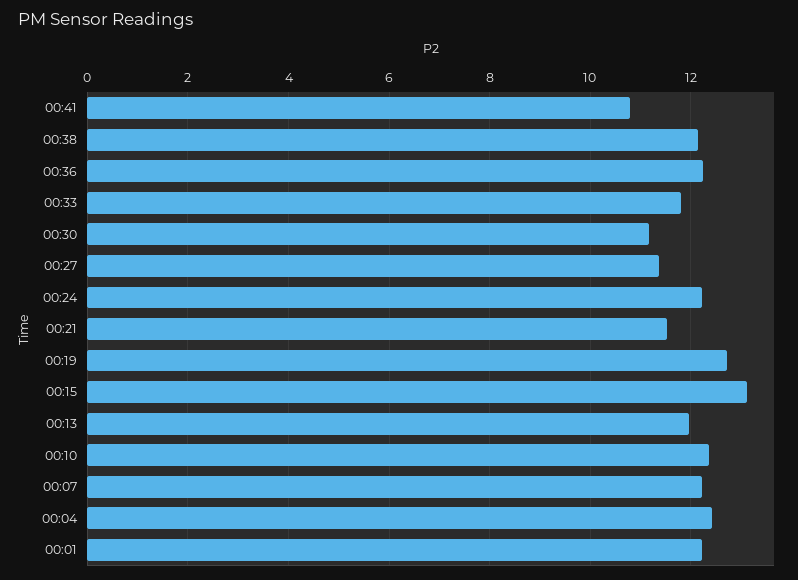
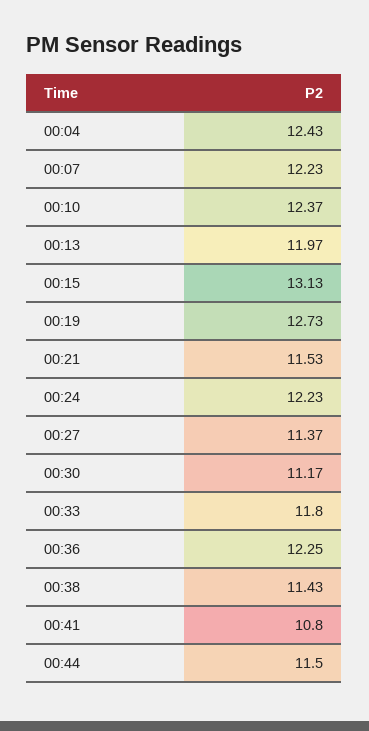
00:38: 12.2 -> 11.43
00:01: 12.2 -> none
00:44: none -> 11.5

